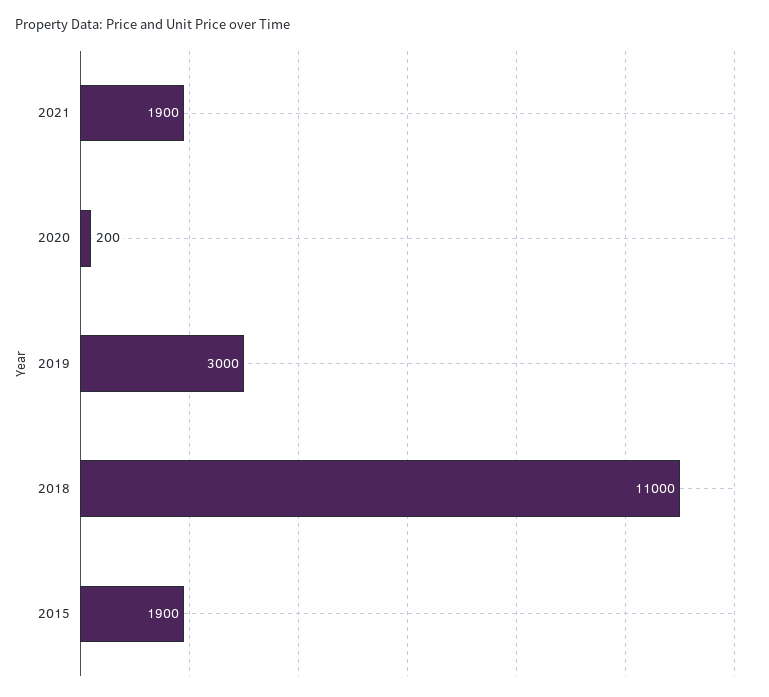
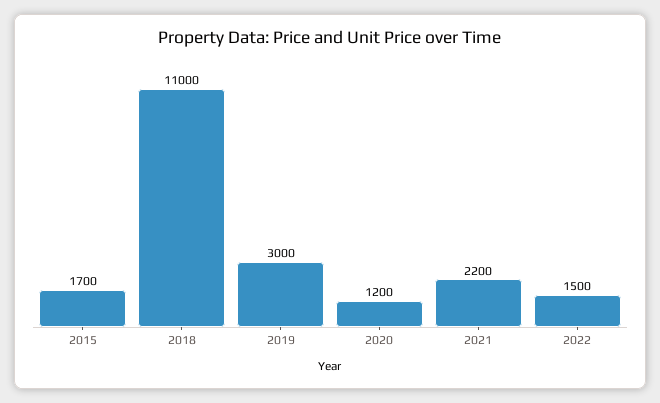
2021: 1900 -> 2200
2020: 200 -> 1200
2015: 1900 -> 1700
2022: none -> 1500

